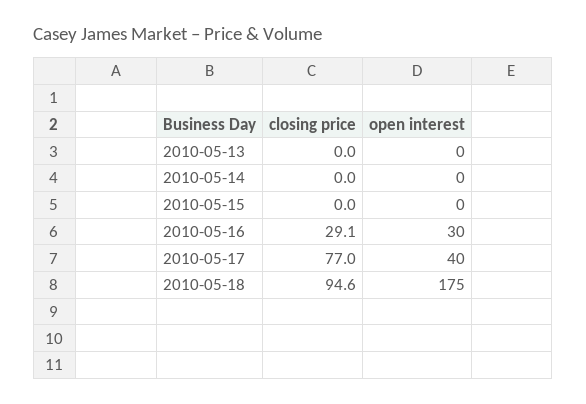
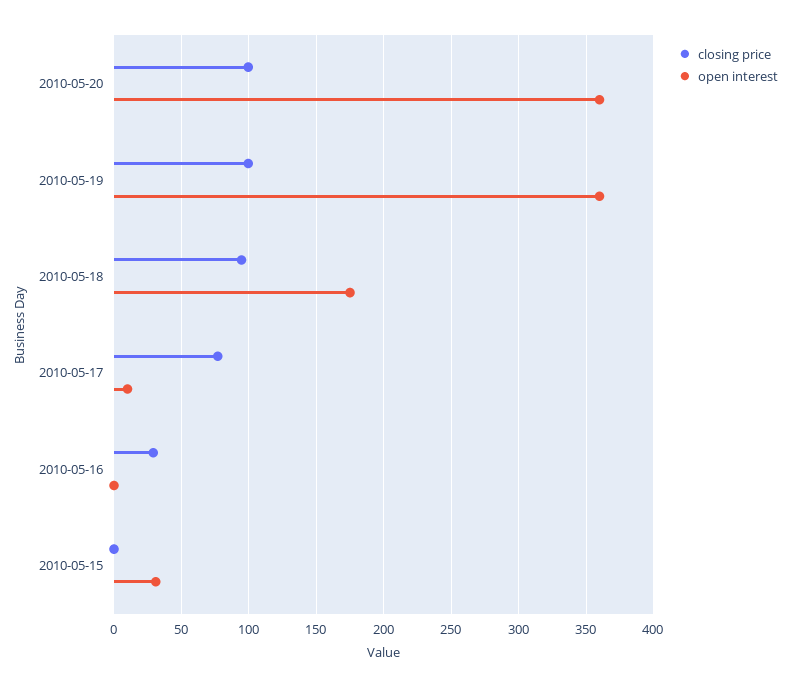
closing price, 2010-05-13: 0 -> none
open interest, 2010-05-13: 0 -> none
closing price, 2010-05-14: 0 -> none
open interest, 2010-05-14: 0 -> none
open interest, 2010-05-15: 0 -> 30
open interest, 2010-05-16: 30 -> 0
open interest, 2010-05-17: 40 -> 10
closing price, 2010-05-20: none -> 100
open interest, 2010-05-20: none -> 360
closing price, 2010-05-19: none -> 100
open interest, 2010-05-19: none -> 360

